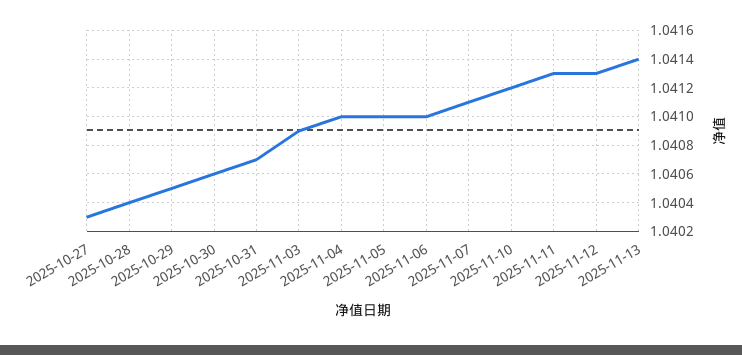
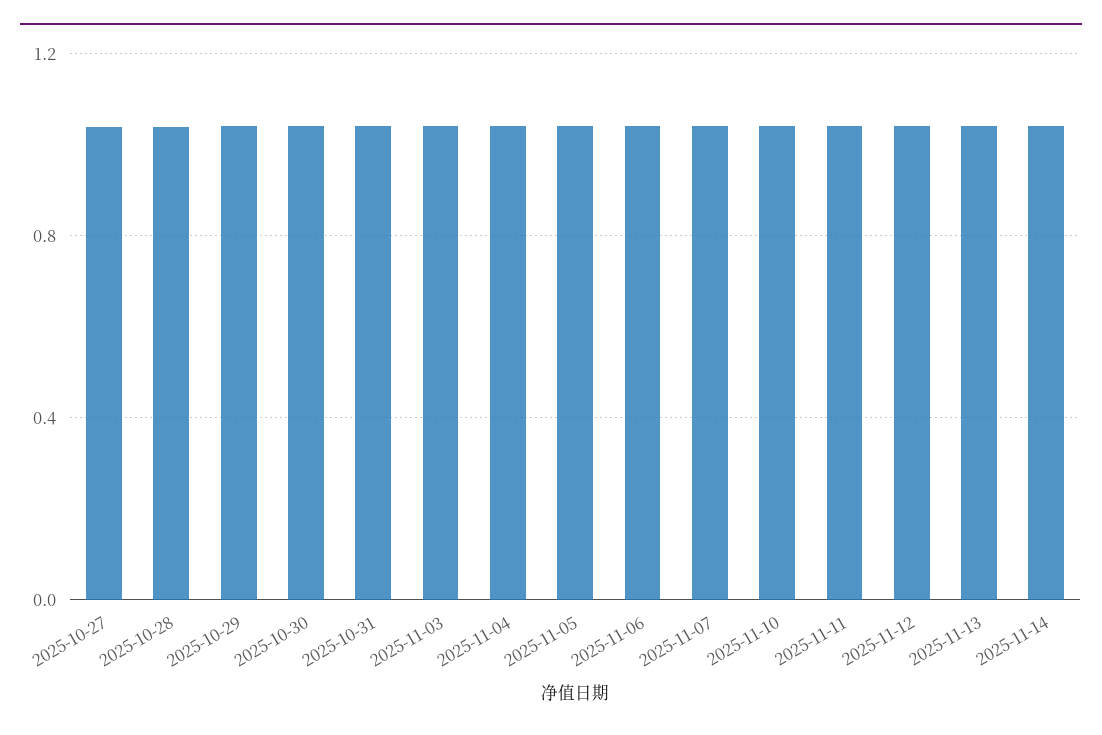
2025-11-14: none -> 1.05

